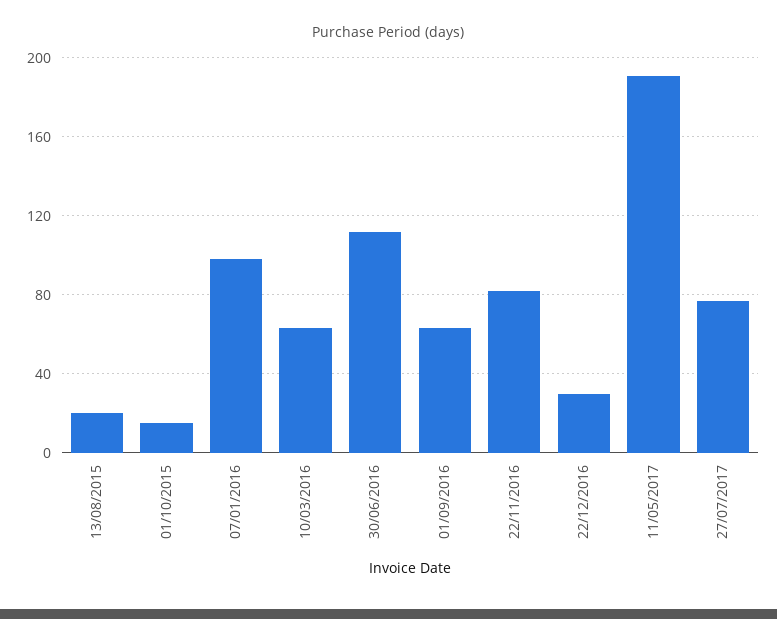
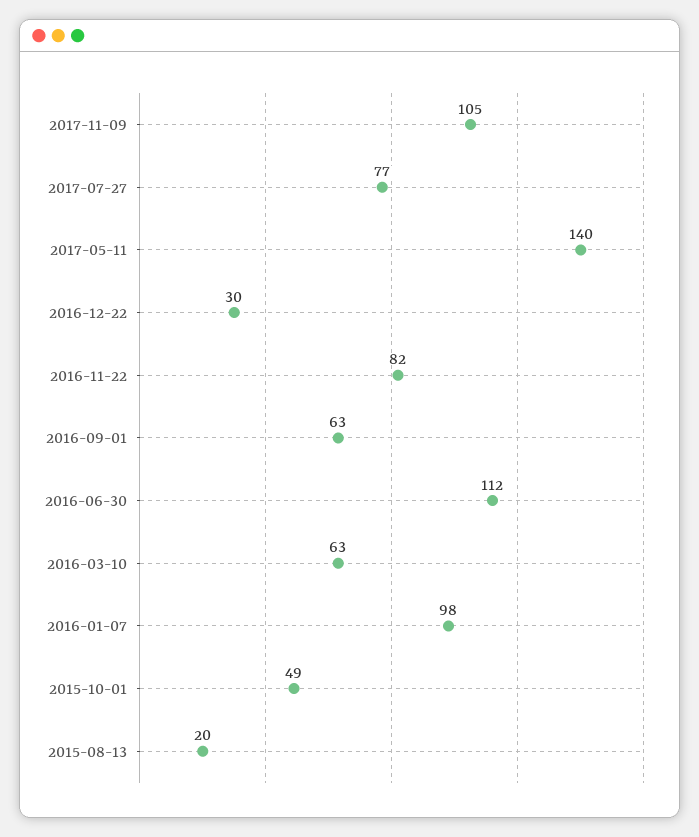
01/10/2015: 15 -> 49
11/05/2017: 190 -> 140
2017-11-09: none -> 105

